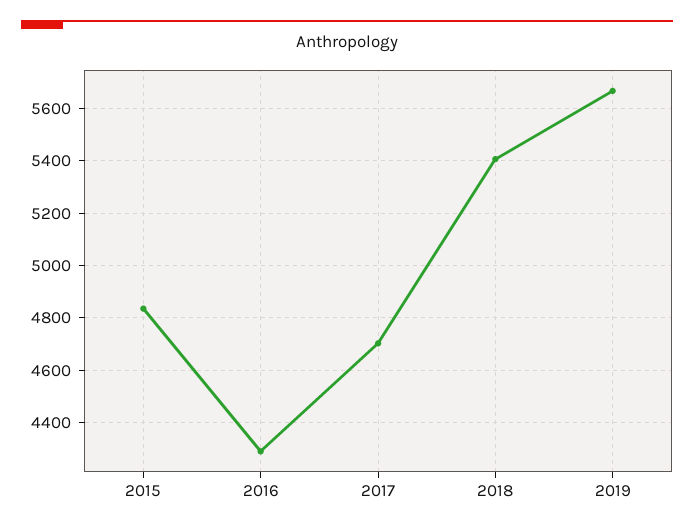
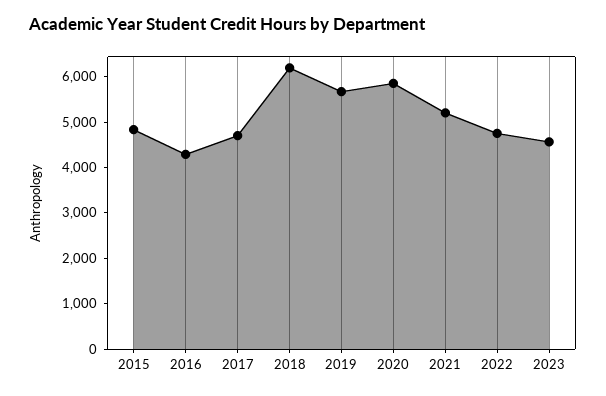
2018: 5400 -> 6200
2020: none -> 5800
2021: none -> 5200
2022: none -> 4800
2023: none -> 4600

